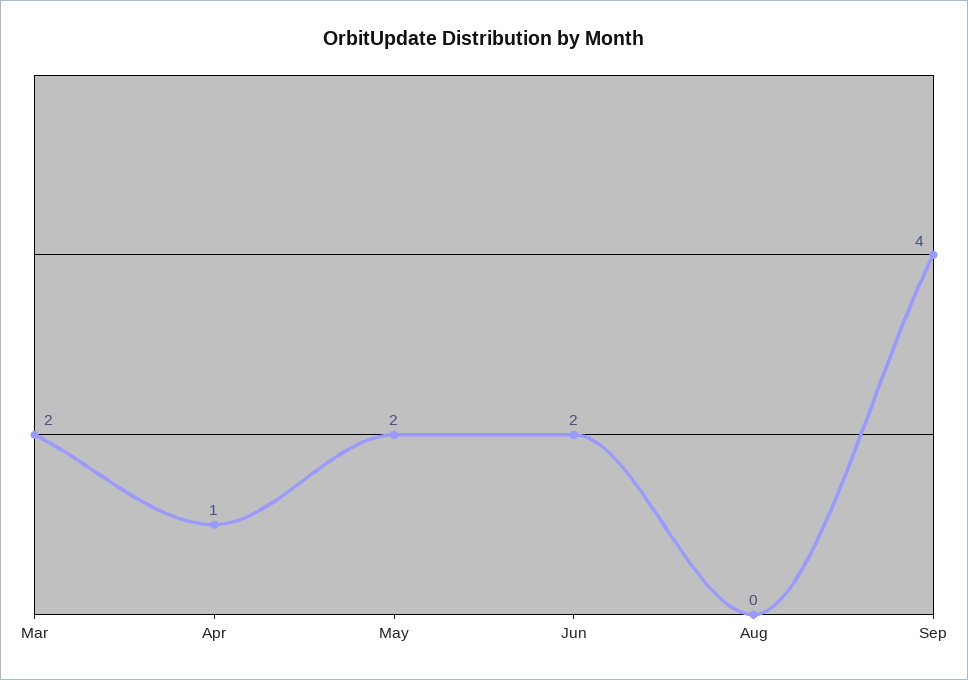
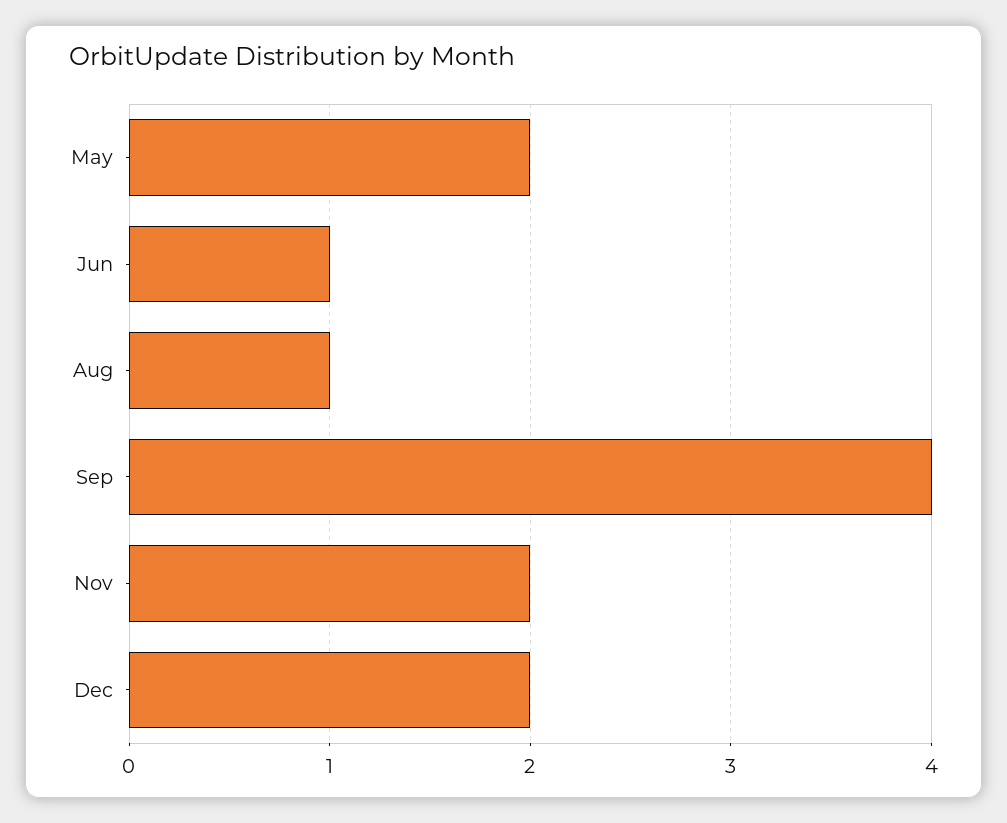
Mar: 2 -> none
Apr: 1 -> none
Jun: 2 -> 1
Aug: 0 -> 1
Nov: none -> 2
Dec: none -> 2

